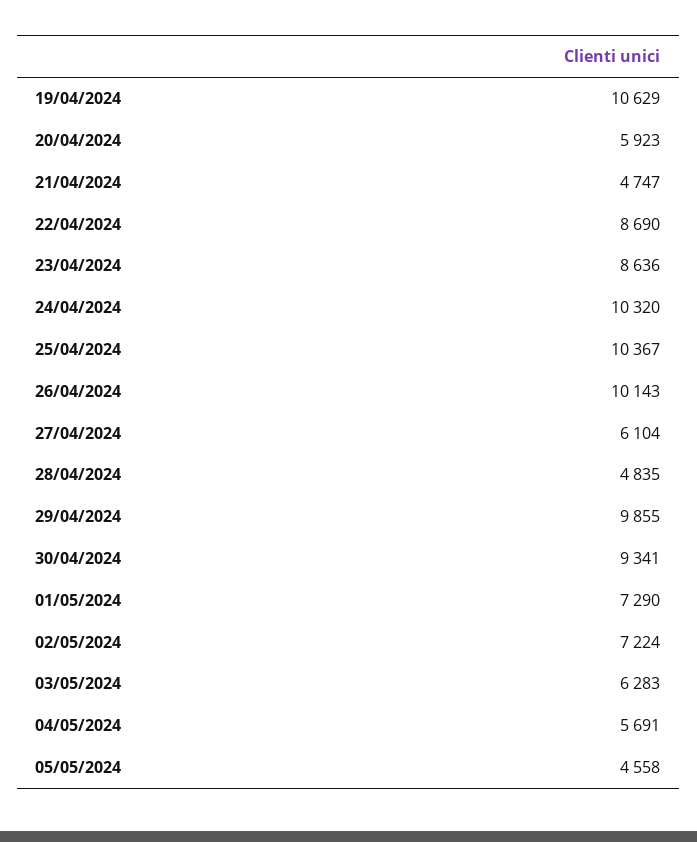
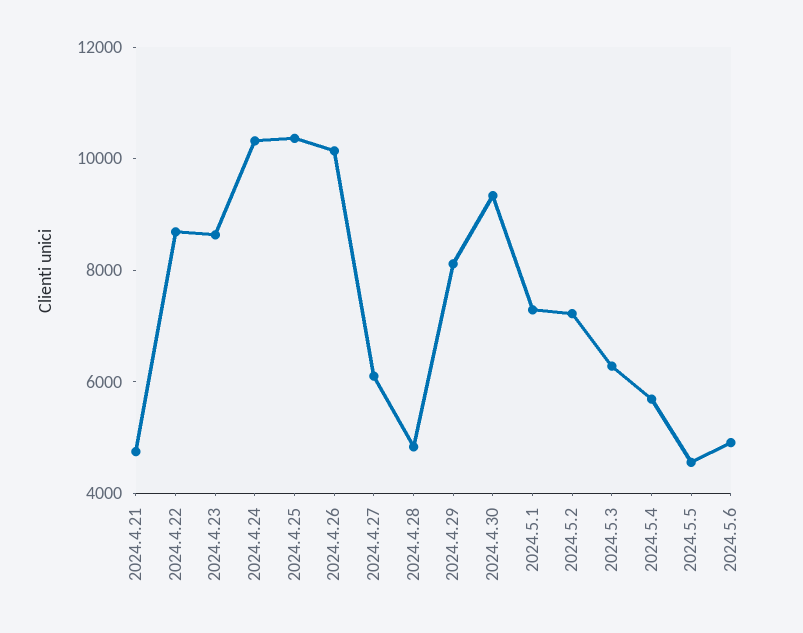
19/04/2024: 10629 -> none
20/04/2024: 5923 -> none
29/04/2024: 9855 -> 8000
2024.5.6: none -> 5000

